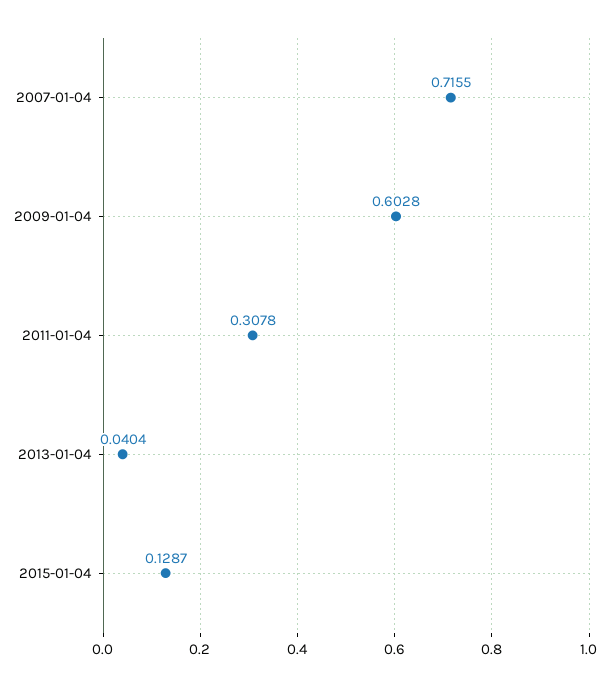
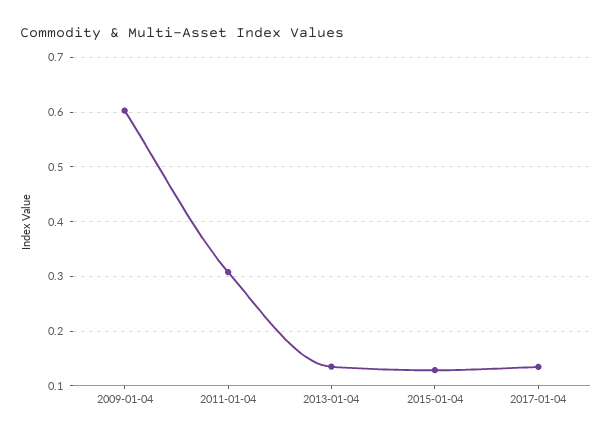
2007-01-04: 0.7155 -> none
2013-01-04: 0.0404 -> 0.14
2017-01-04: none -> 0.14

